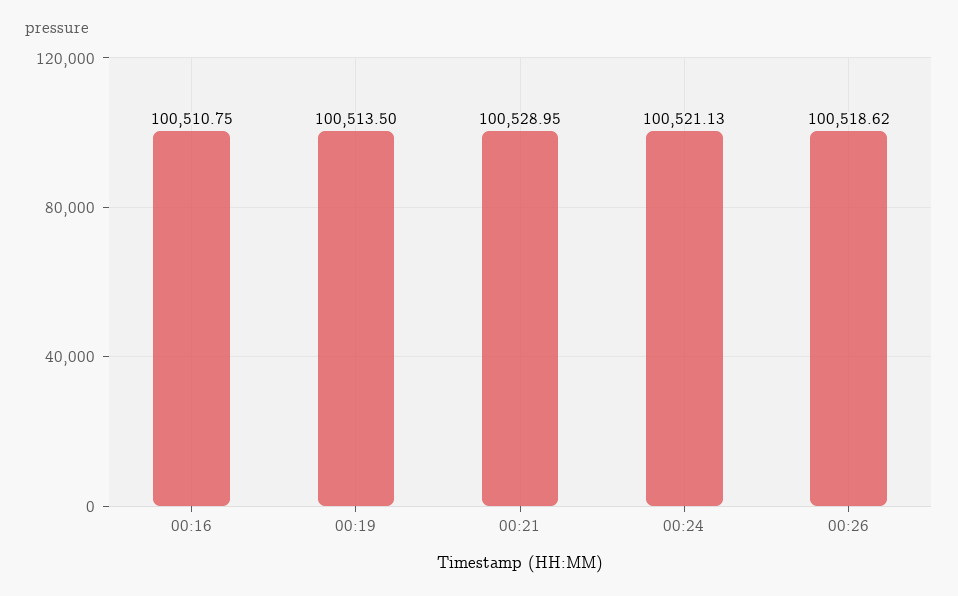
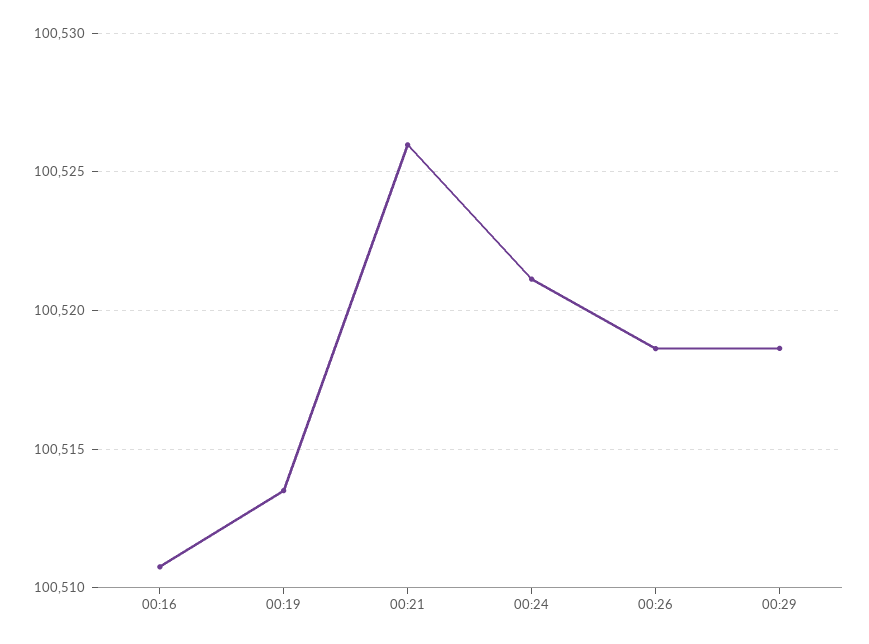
00:21: 100528.95 -> 100526
00:29: none -> 100518.5

